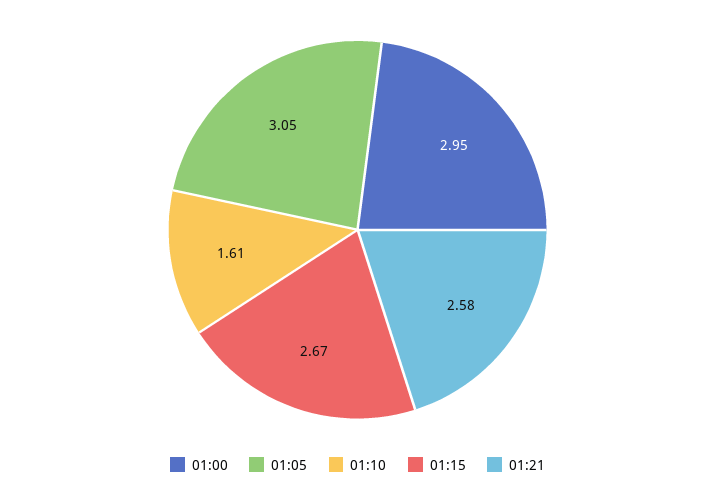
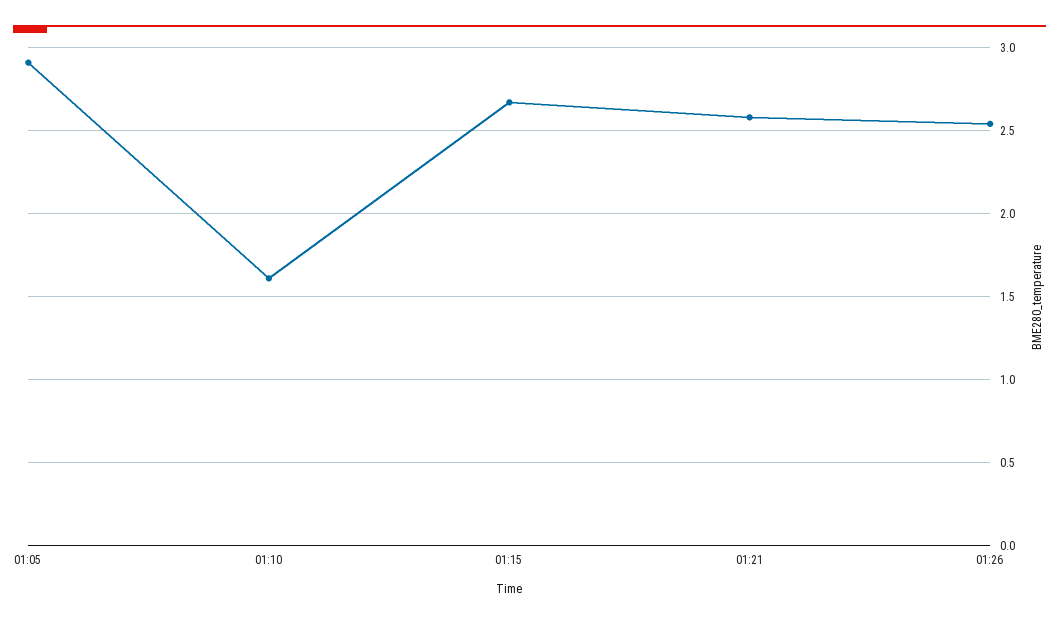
01:00: 2.95 -> none
01:05: 3.05 -> 2.9
01:26: none -> 2.55

